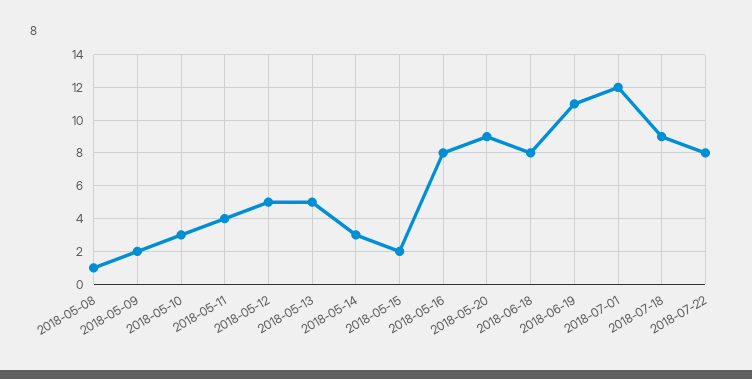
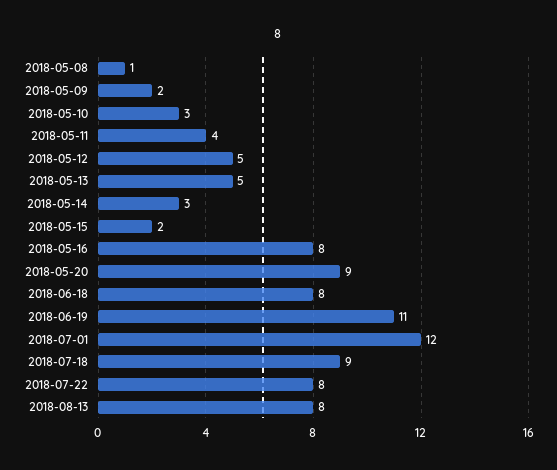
2018-08-13: none -> 8

